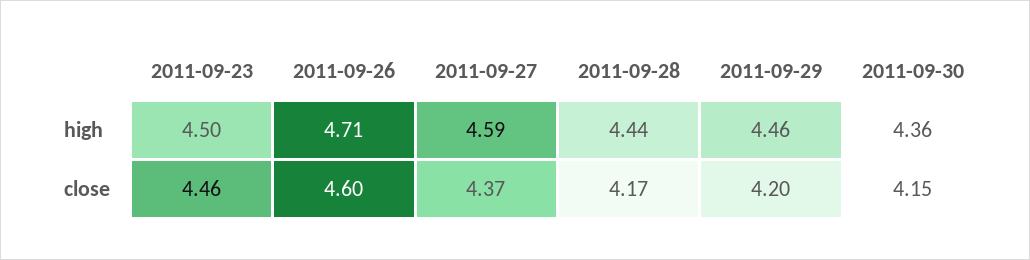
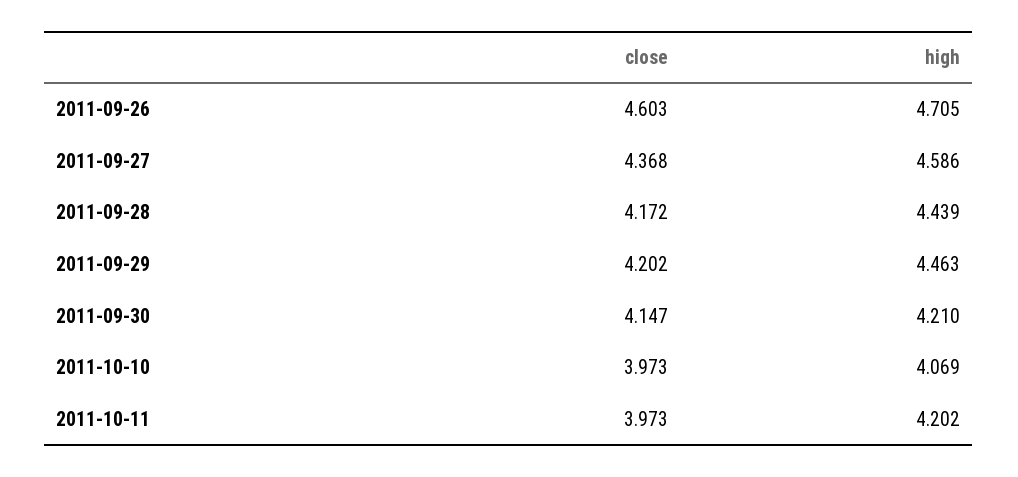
2011-09-23, high: 4.5 -> none
2011-09-30, high: 4.36 -> 4.21
2011-09-23, close: 4.46 -> none
2011-10-10, close: none -> 3.973
2011-10-10, high: none -> 4.069
2011-10-11, close: none -> 3.973
2011-10-11, high: none -> 4.202

